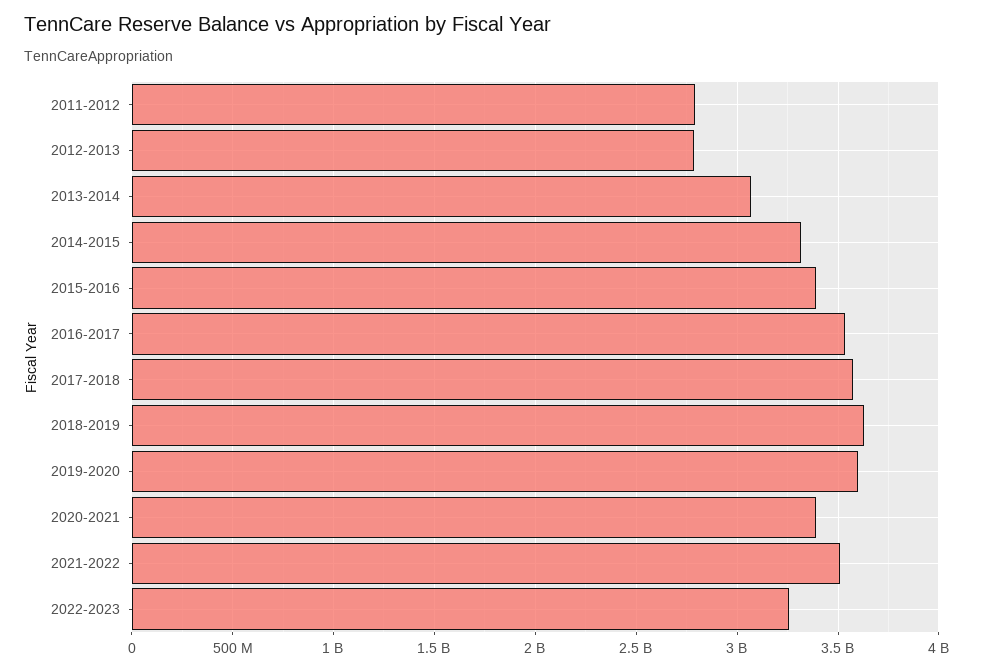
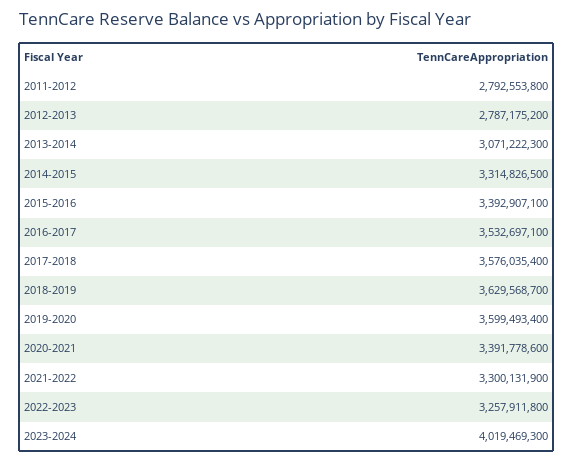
2021-2022: 3500000000 -> 3300131900
2023-2024: none -> 4019469300

